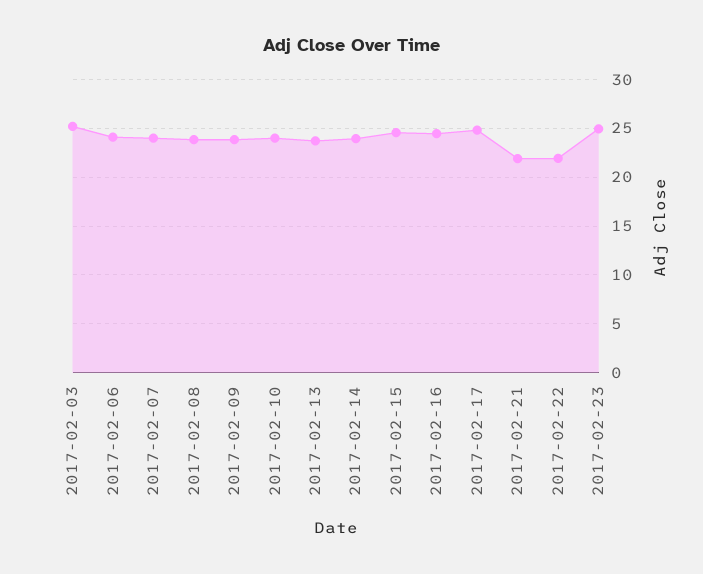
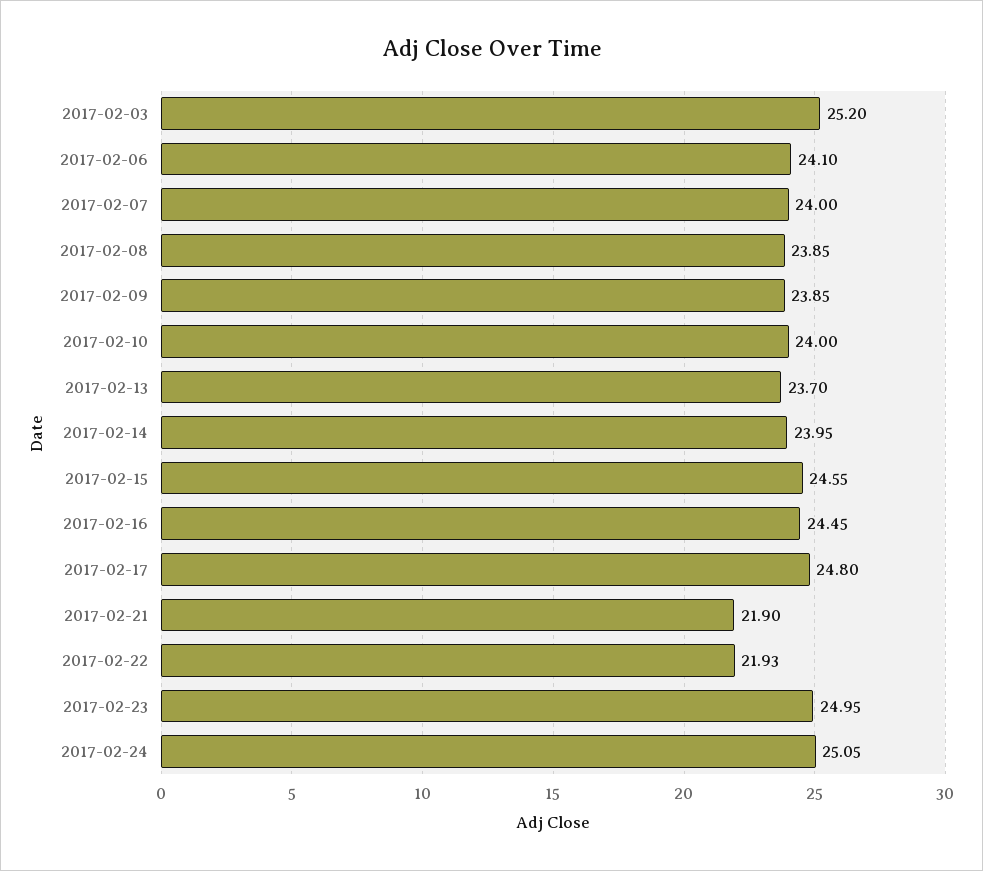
2017-02-24: none -> 25.05

